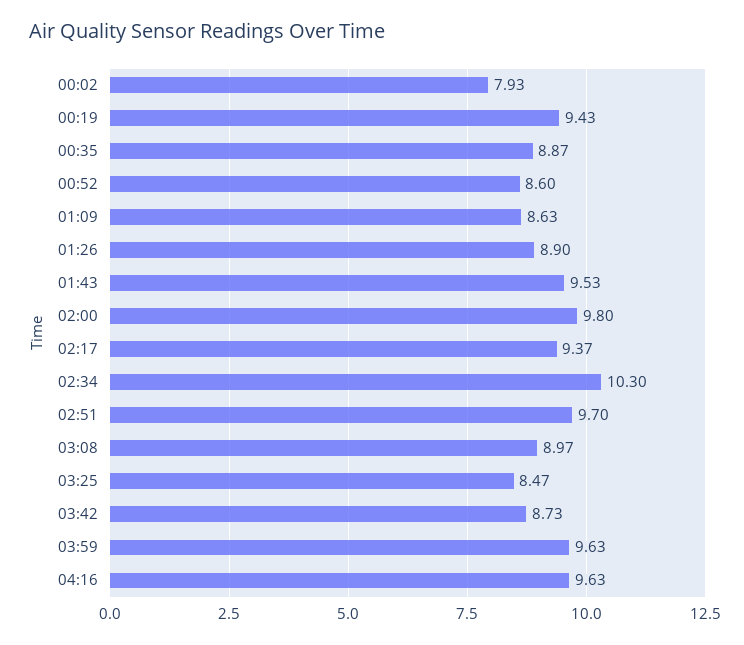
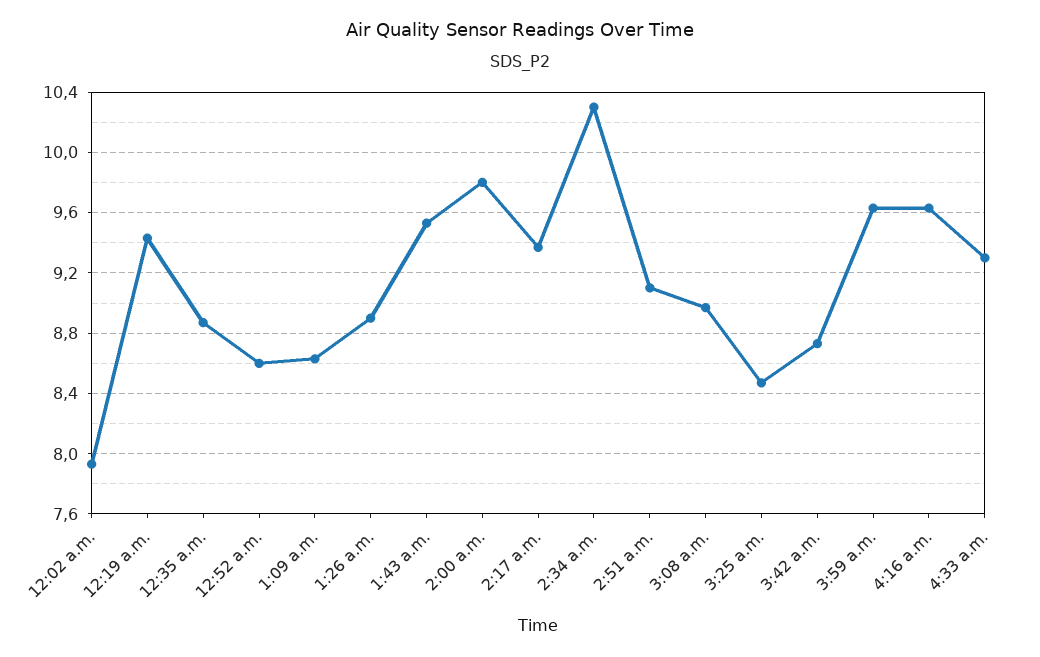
02:51: 9.7 -> 9.1
4:33 a.m.: none -> 9.3

